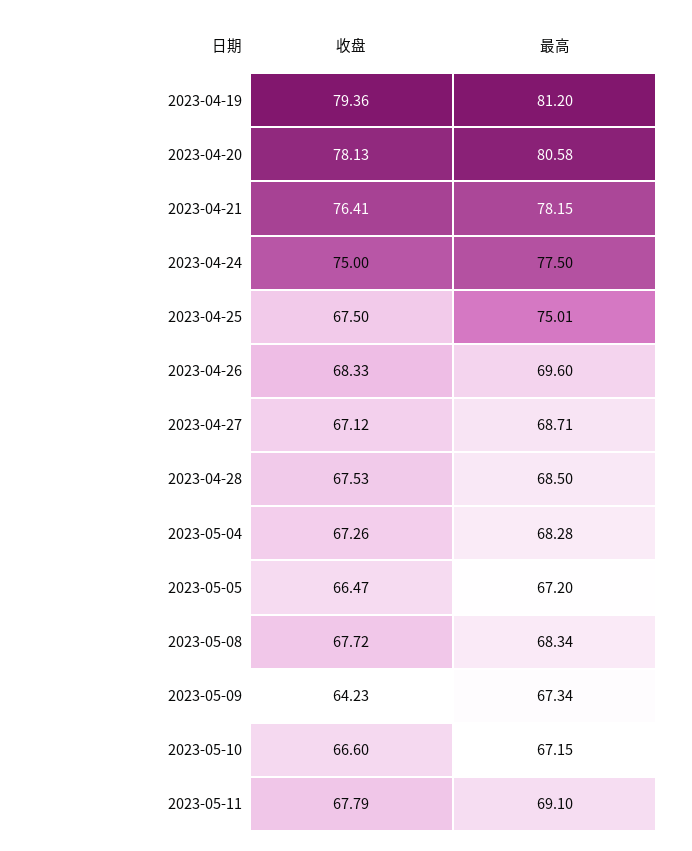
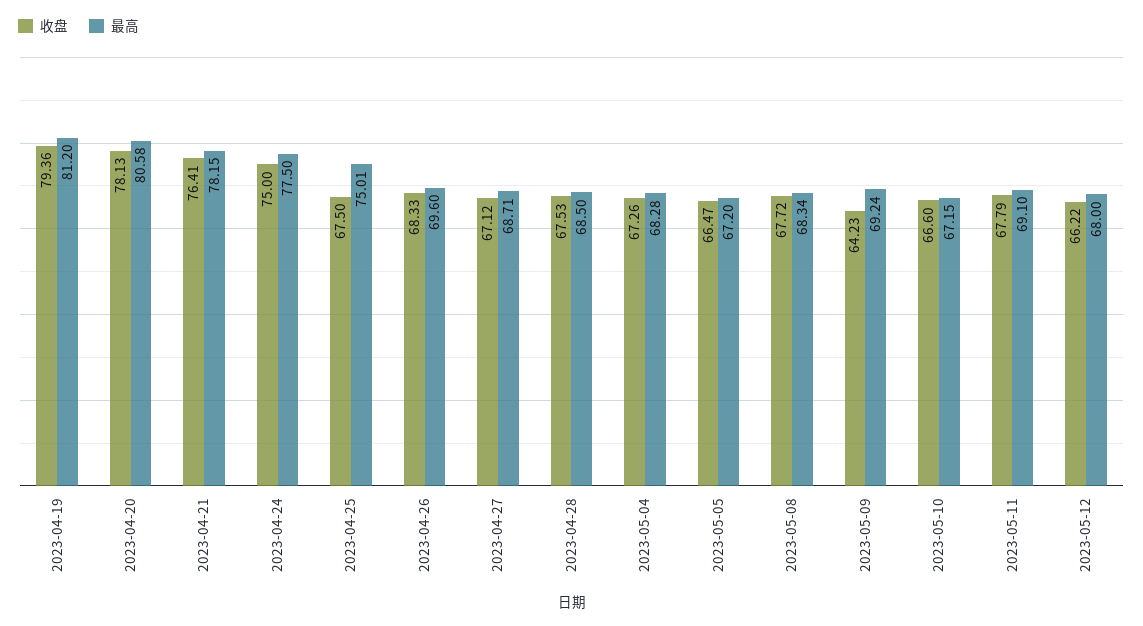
最高, 2023-05-09: 67.34 -> 69.24
收盘, 2023-05-12: none -> 66.22
最高, 2023-05-12: none -> 68

